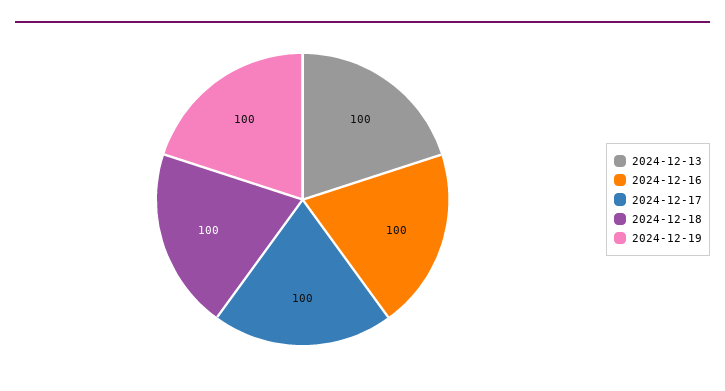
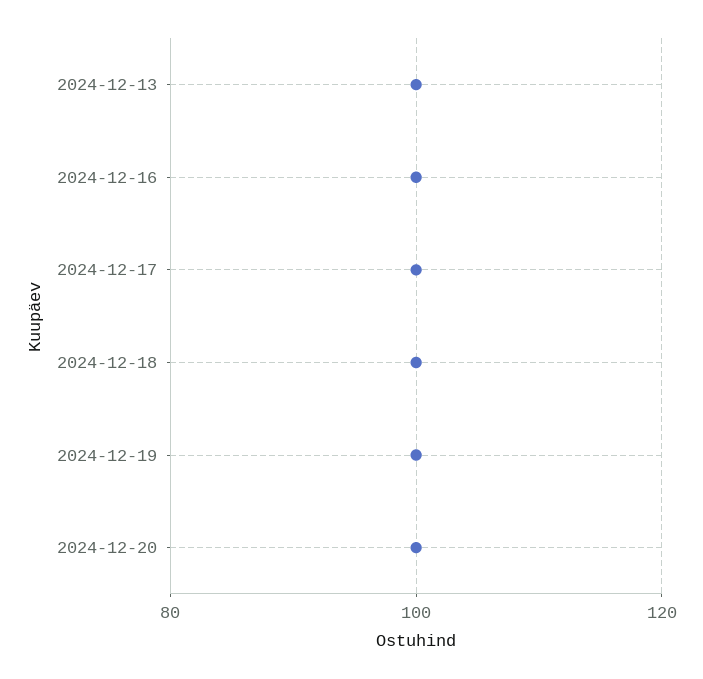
2024-12-20: none -> 100

